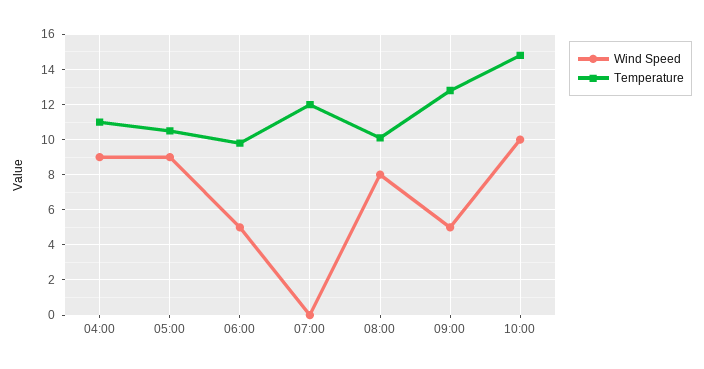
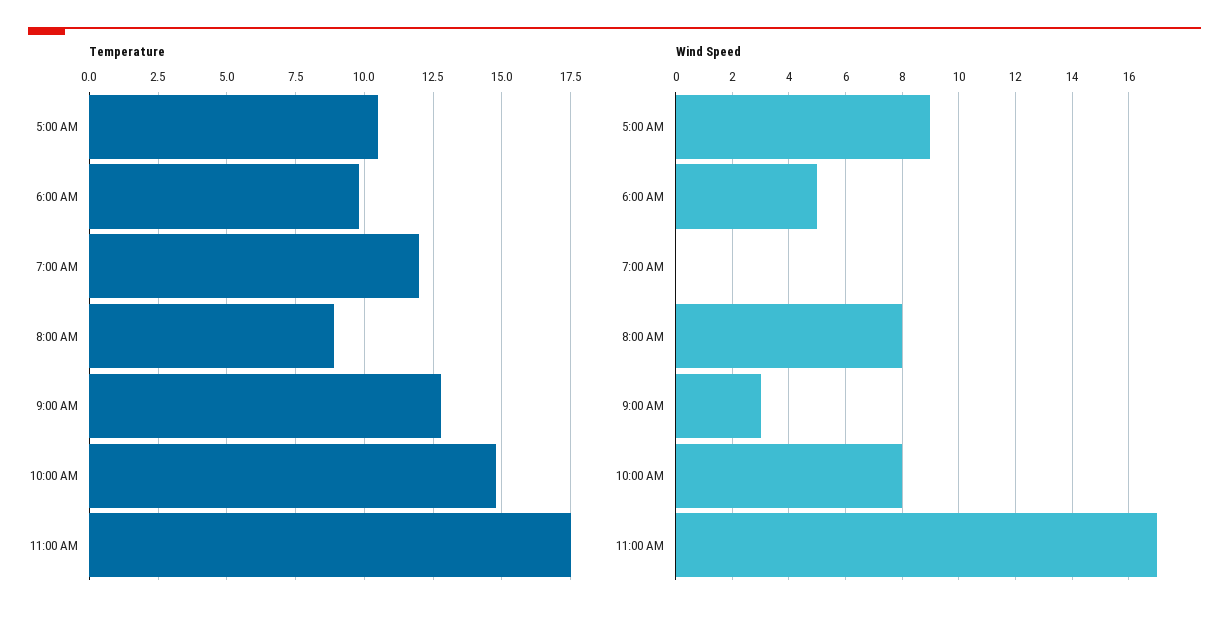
Wind Speed, 04:00: 9 -> none
Temperature, 04:00: 11 -> none
Temperature, 08:00: 10 -> 9
Wind Speed, 09:00: 5 -> 3
Wind Speed, 10:00: 10 -> 8
Temperature, 11:00 AM: none -> 17.5
Wind Speed, 11:00 AM: none -> 17

